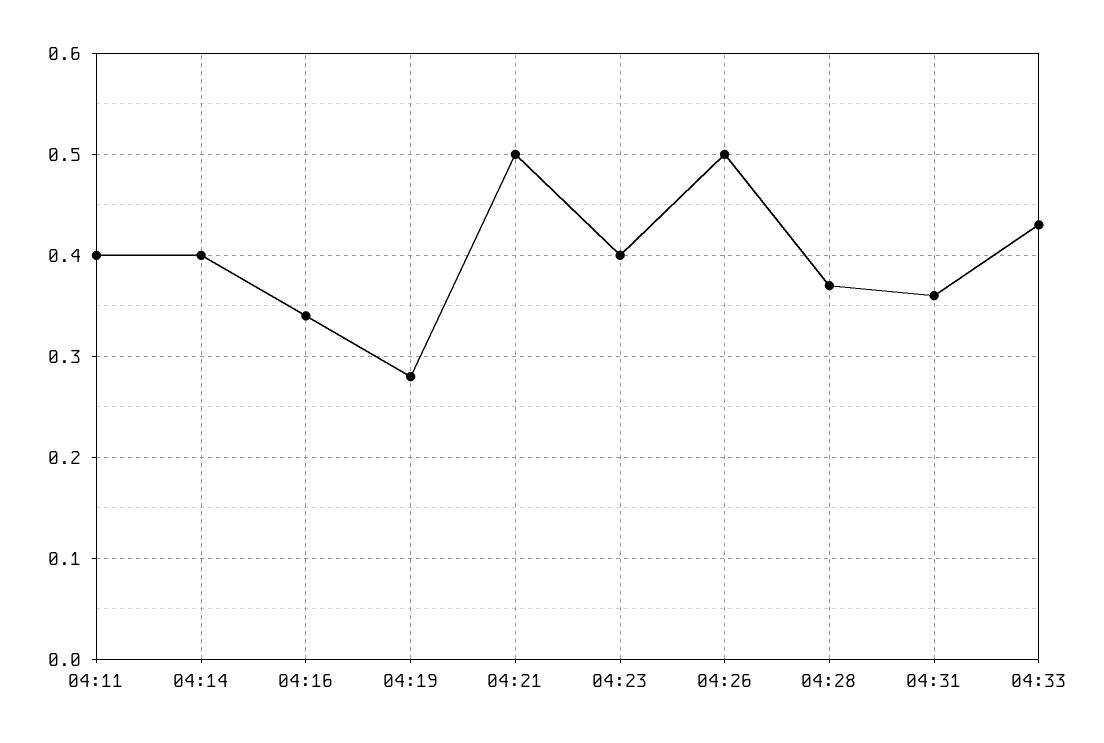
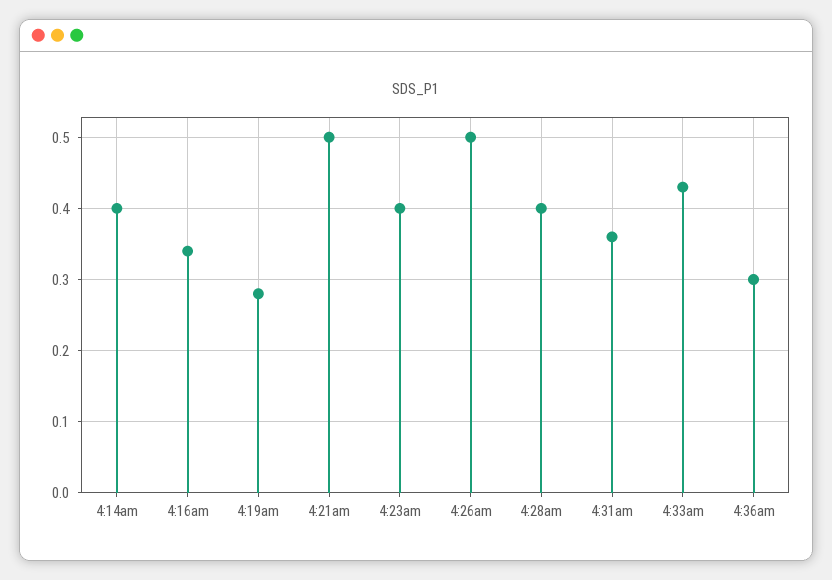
04:11: 0.4 -> none
04:28: 0.37 -> 0.4
4:36am: none -> 0.3

